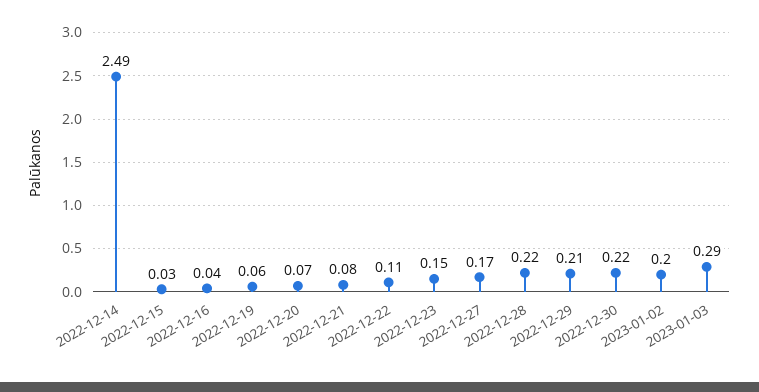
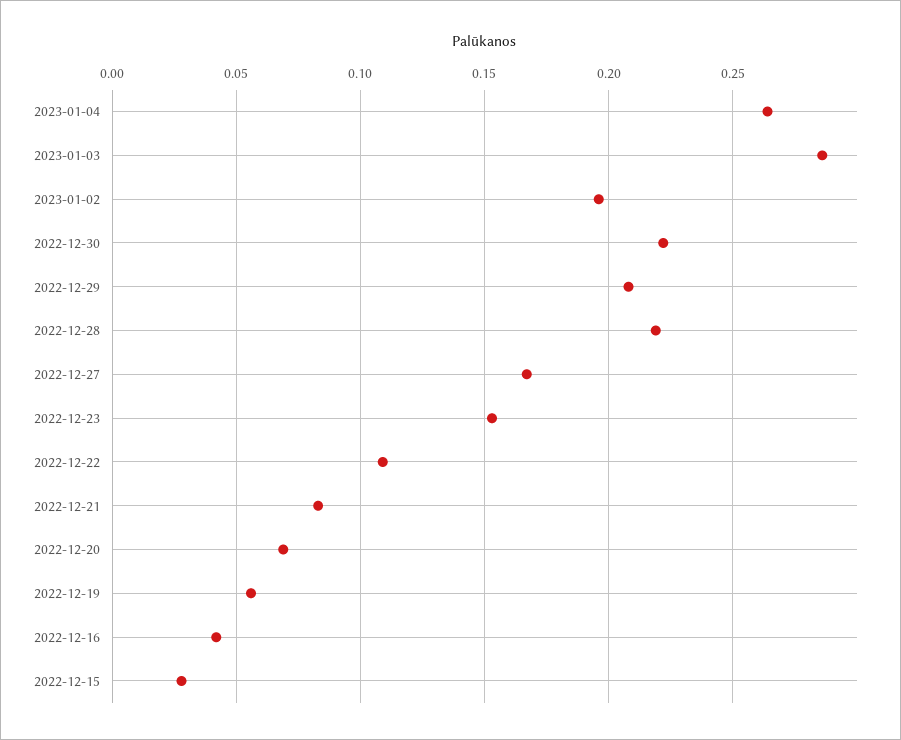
2022-12-14: 2.49 -> none
2023-01-04: none -> 0.265

